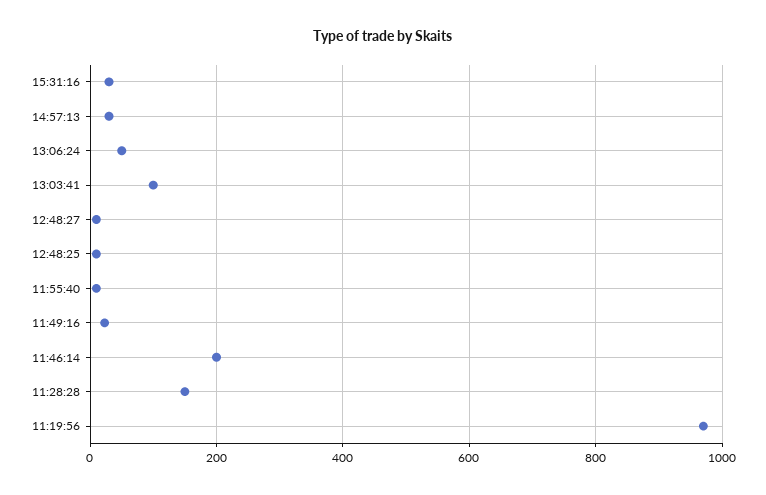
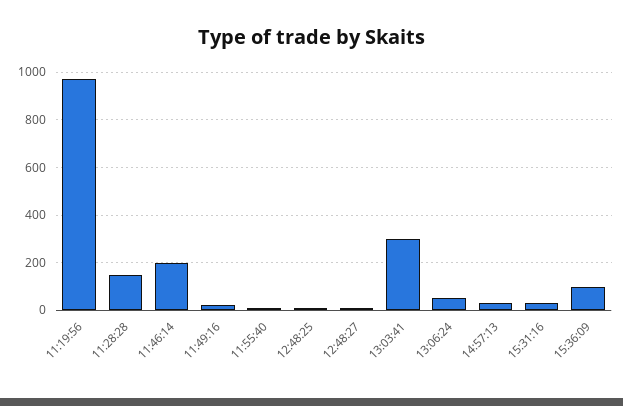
13:03:41: 100 -> 300
15:36:09: none -> 100

